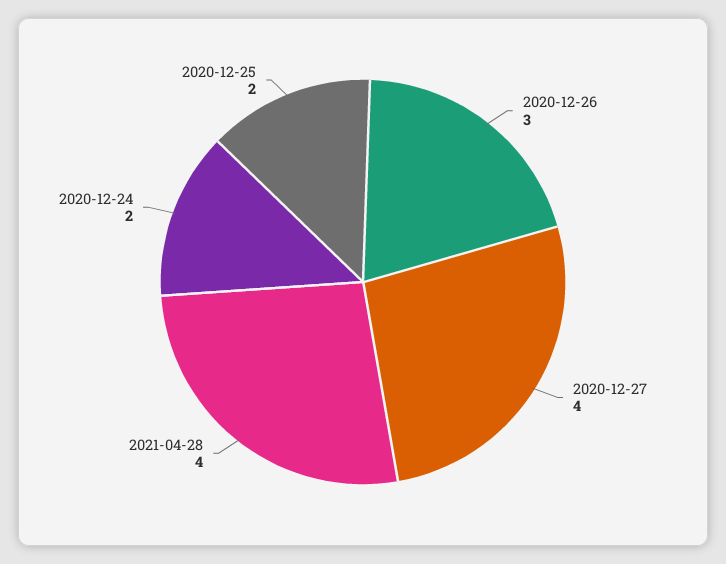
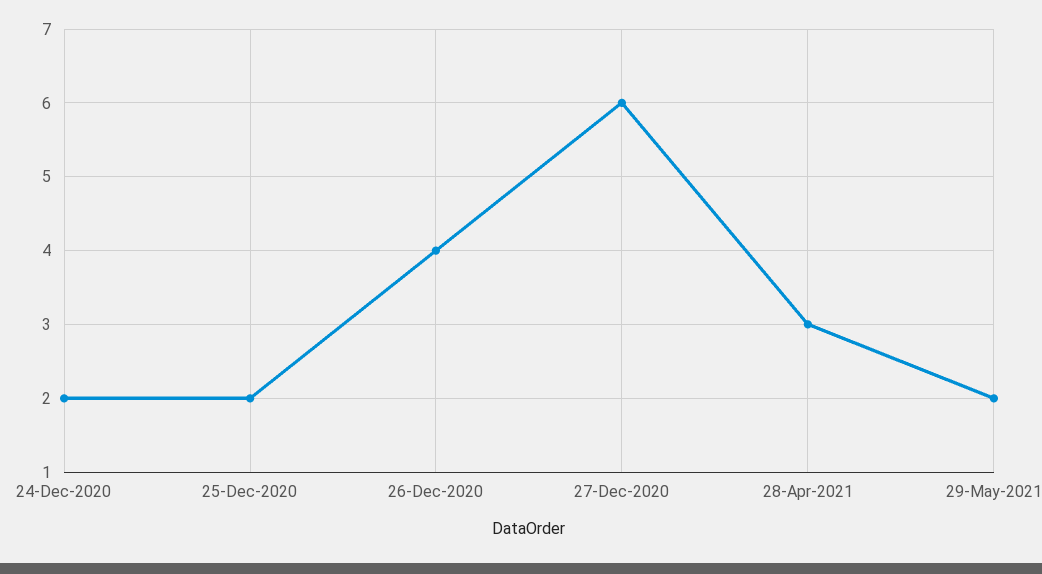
2020-12-26: 3 -> 4
2020-12-27: 4 -> 6
2021-04-28: 4 -> 3
29-May-2021: none -> 2

